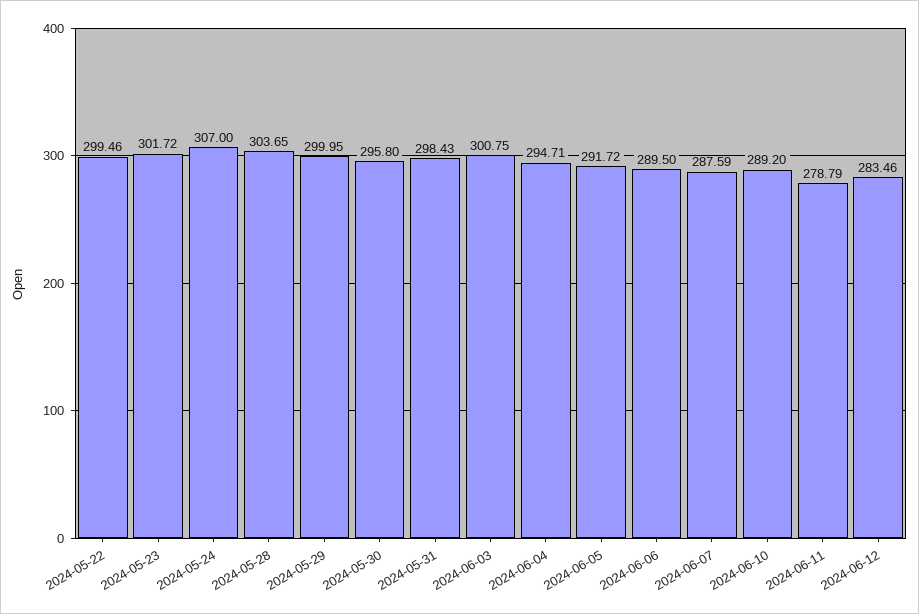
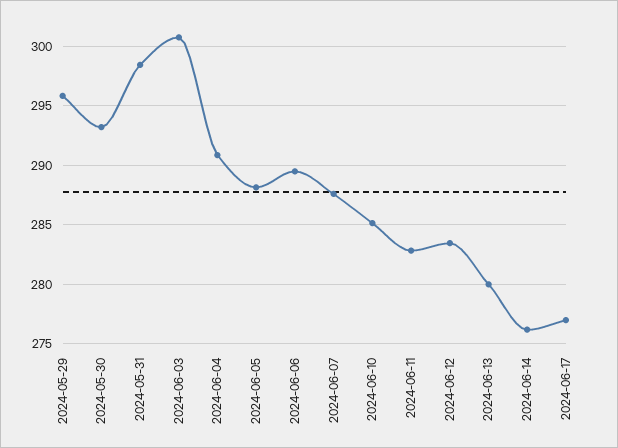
2024-05-22: 299.46 -> none
2024-05-23: 301.72 -> none
2024-05-24: 307 -> none
2024-05-28: 303.65 -> none
2024-05-29: 299.95 -> 296
2024-05-30: 295.8 -> 293
2024-06-04: 294.71 -> 291
2024-06-05: 291.72 -> 288
2024-06-10: 289.2 -> 285
2024-06-11: 278.79 -> 283
2024-06-13: none -> 280
2024-06-14: none -> 276
2024-06-17: none -> 277

